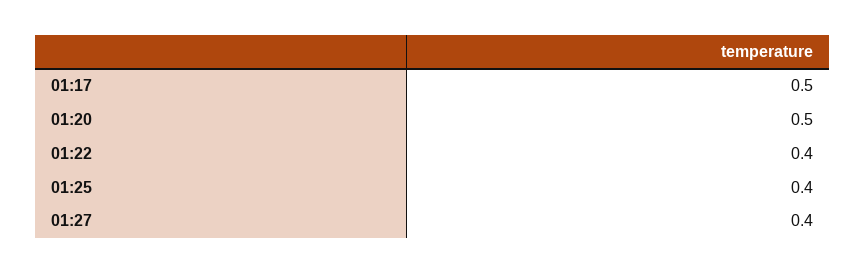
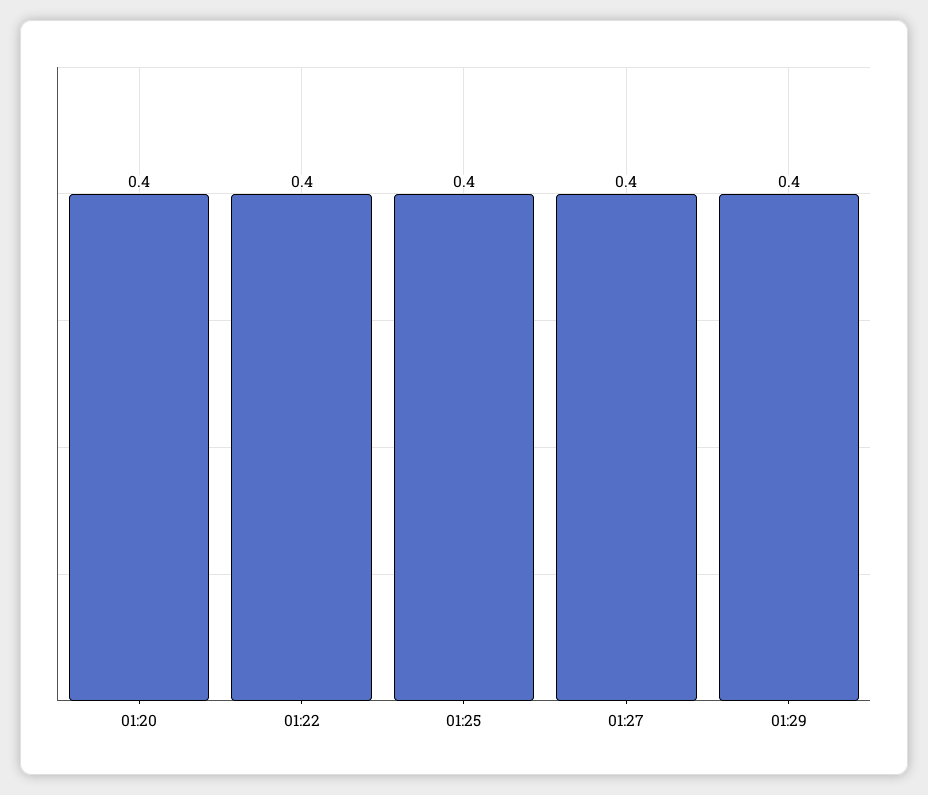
01:17: 0.5 -> none
01:20: 0.5 -> 0.4
01:29: none -> 0.4

